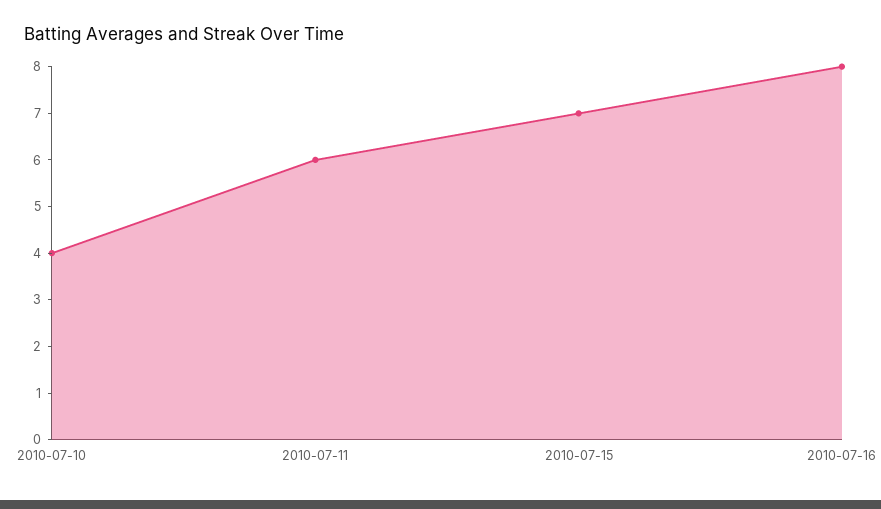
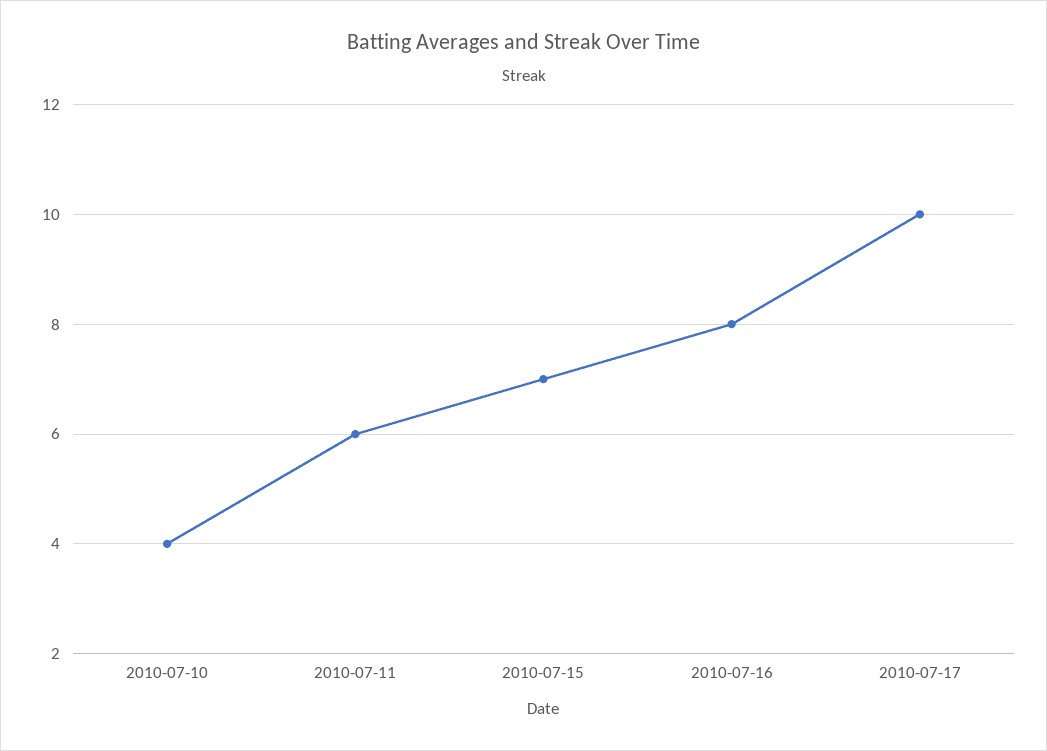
2010-07-17: none -> 10

